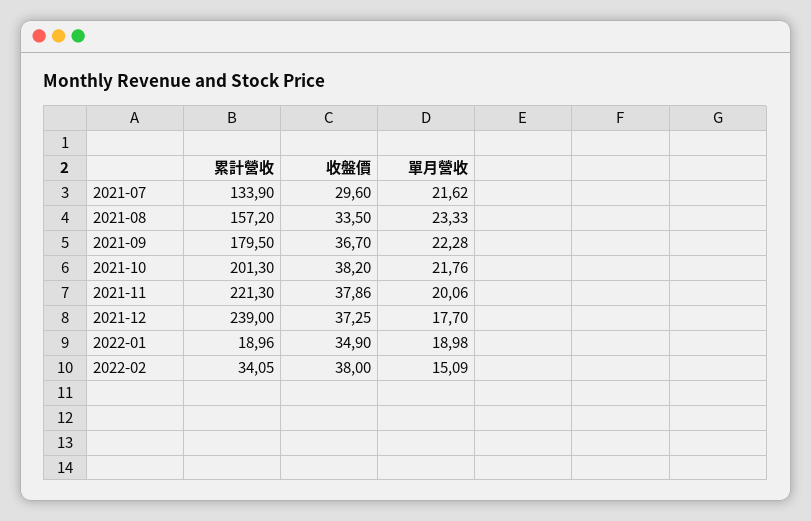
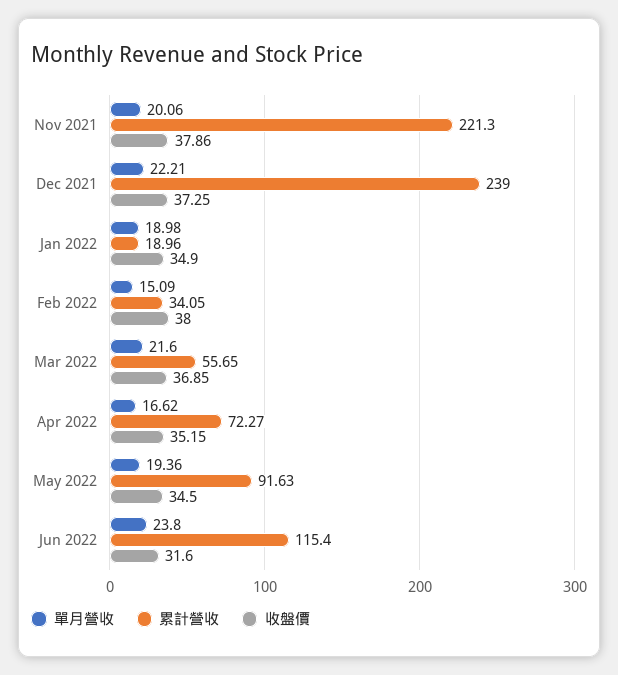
累計營收, 2021-07: 133.9 -> none
收盤價, 2021-07: 29.6 -> none
單月營收, 2021-07: 21.62 -> none
累計營收, 2021-08: 157.2 -> none
收盤價, 2021-08: 33.5 -> none
單月營收, 2021-08: 23.33 -> none
累計營收, 2021-09: 179.5 -> none
收盤價, 2021-09: 36.7 -> none
單月營收, 2021-09: 22.28 -> none
累計營收, 2021-10: 201.3 -> none
收盤價, 2021-10: 38.2 -> none
單月營收, 2021-10: 21.76 -> none
單月營收, 2021-12: 17.7 -> 22.21
單月營收, Mar 2022: none -> 21.6
累計營收, Mar 2022: none -> 55.65
收盤價, Mar 2022: none -> 36.85
單月營收, Apr 2022: none -> 16.62
累計營收, Apr 2022: none -> 72.27
收盤價, Apr 2022: none -> 35.15
單月營收, May 2022: none -> 19.36
累計營收, May 2022: none -> 91.63
收盤價, May 2022: none -> 34.5
單月營收, Jun 2022: none -> 23.8
累計營收, Jun 2022: none -> 115.4
收盤價, Jun 2022: none -> 31.6

